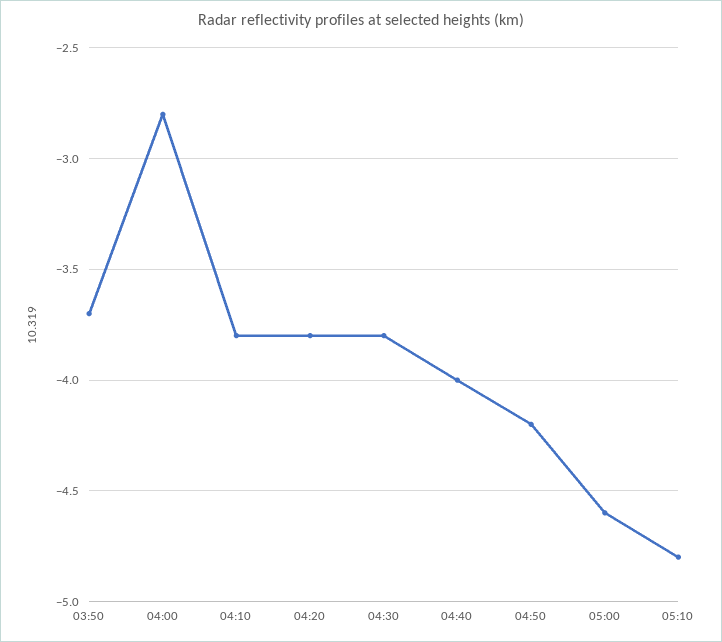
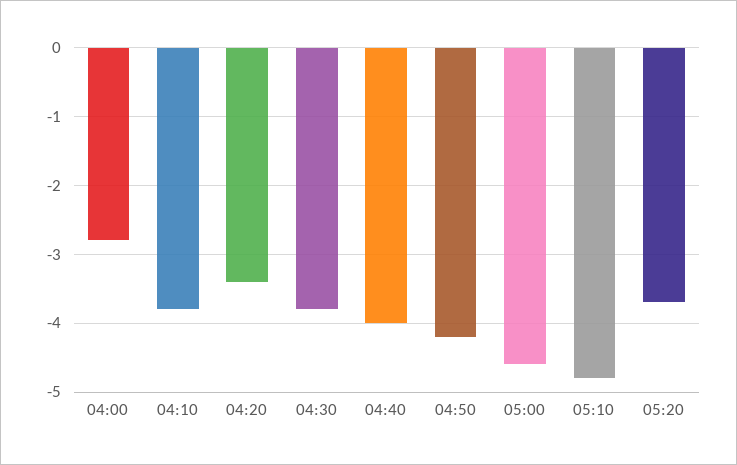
03:50: -3.7 -> none
04:20: -3.8 -> -3.4
05:20: none -> -3.7

